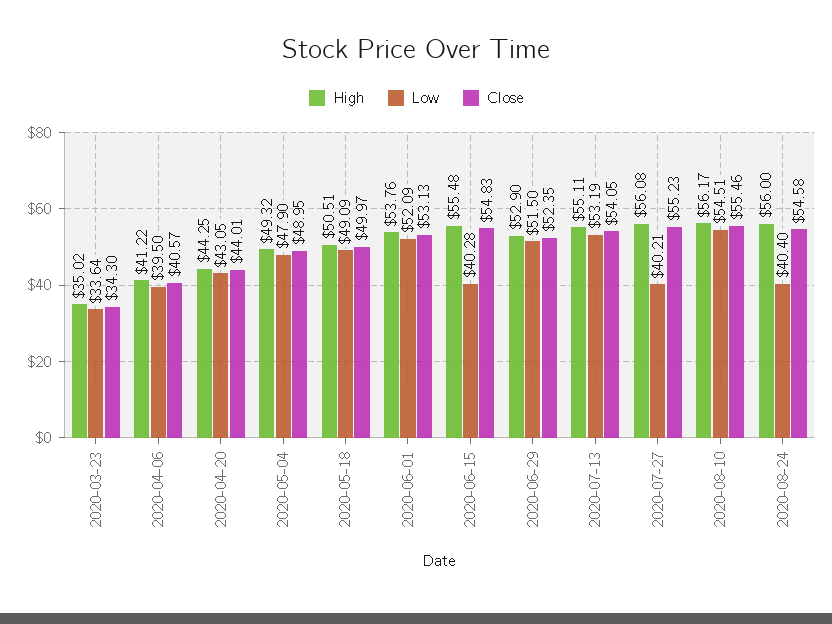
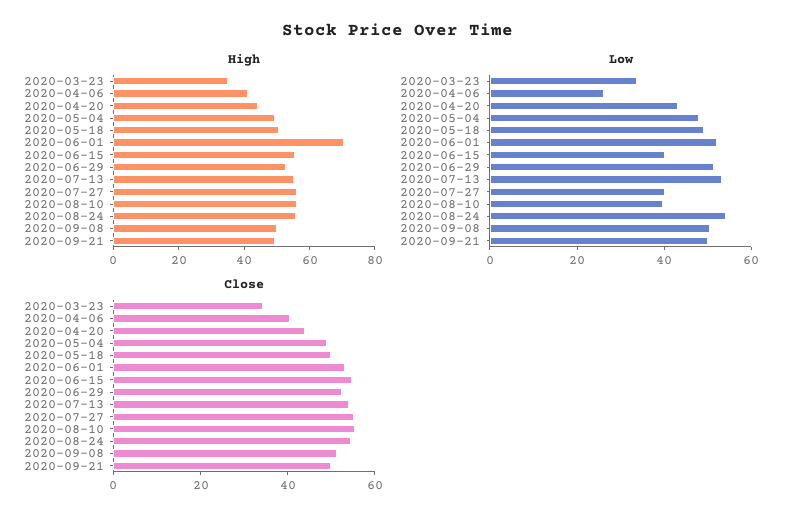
Low, 2020-04-06: 39.5 -> 25
High, 2020-06-01: 53.76 -> 70
Low, 2020-08-10: 54.51 -> 40
Low, 2020-08-24: 40.4 -> 55
High, 2020-09-08: none -> 50
High, 2020-09-21: none -> 50
Low, 2020-09-08: none -> 50
Low, 2020-09-21: none -> 50
Close, 2020-09-08: none -> 50
Close, 2020-09-21: none -> 50

